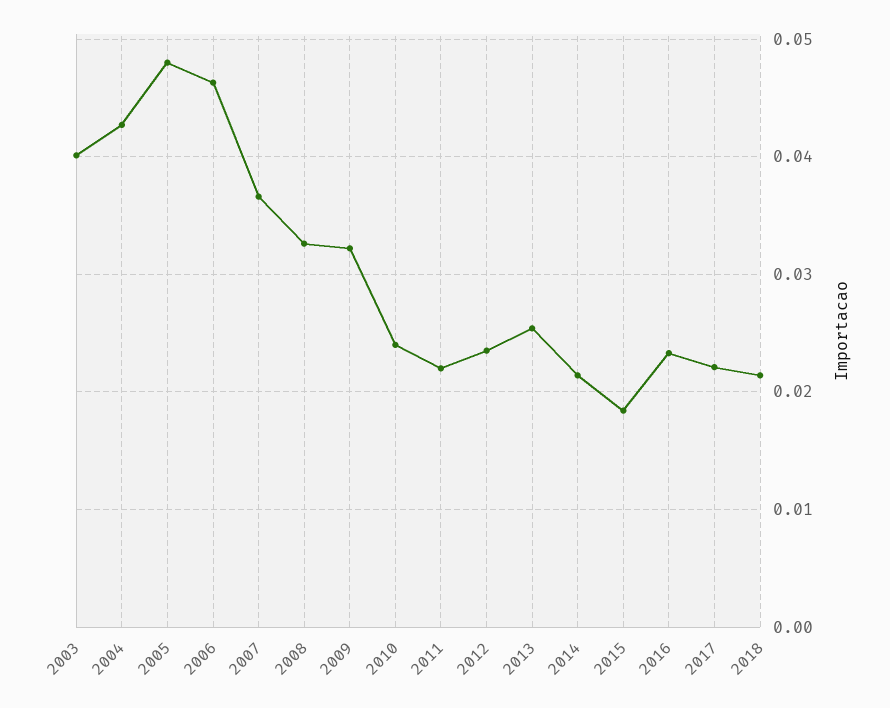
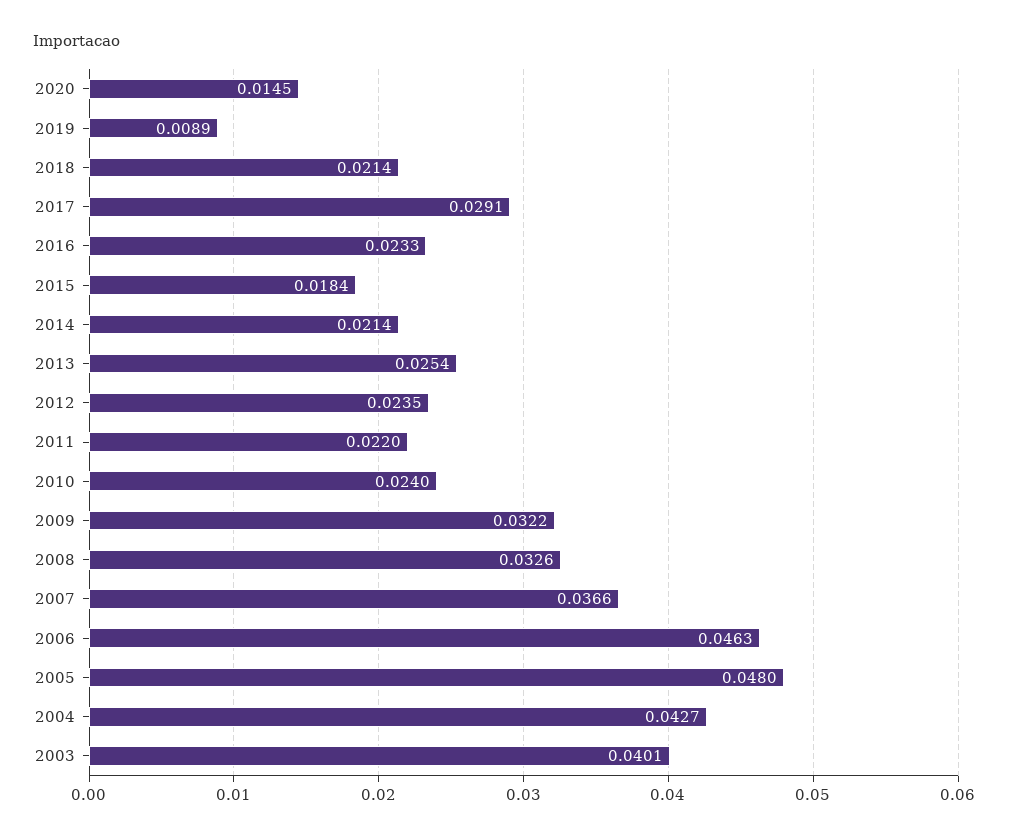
2017: 0.022 -> 0.0291
2020: none -> 0.0145
2019: none -> 0.0089

